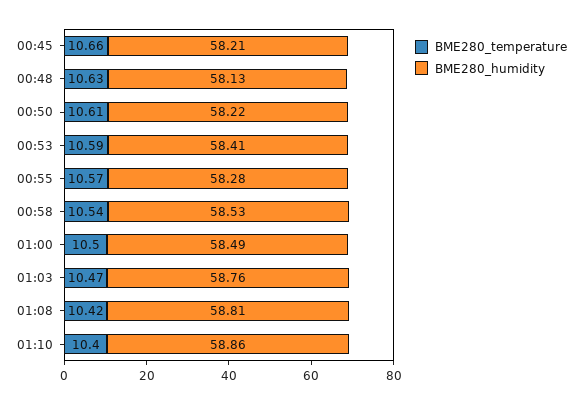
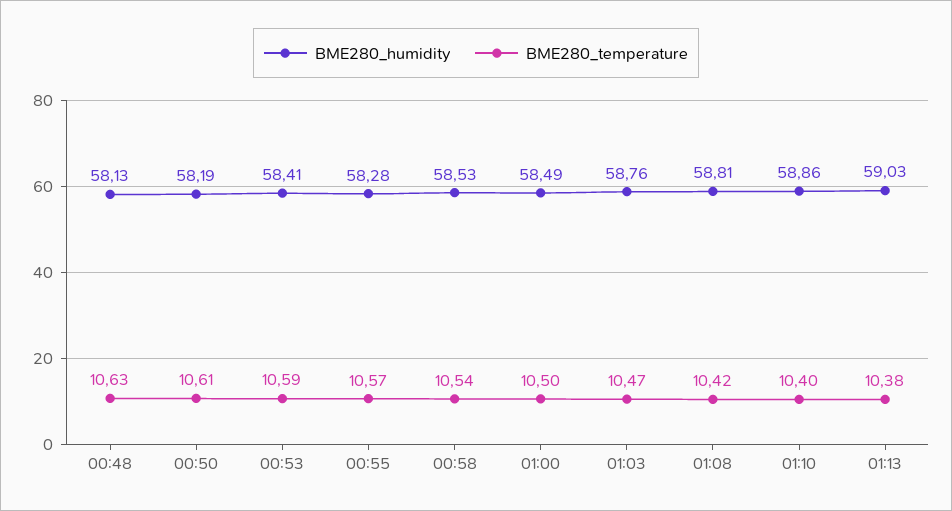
BME280_temperature, 00:45: 10.66 -> none
BME280_humidity, 00:45: 58.21 -> none
BME280_humidity, 00:50: 58.22 -> 58.19
BME280_humidity, 01:13: none -> 59.03
BME280_temperature, 01:13: none -> 10.38

